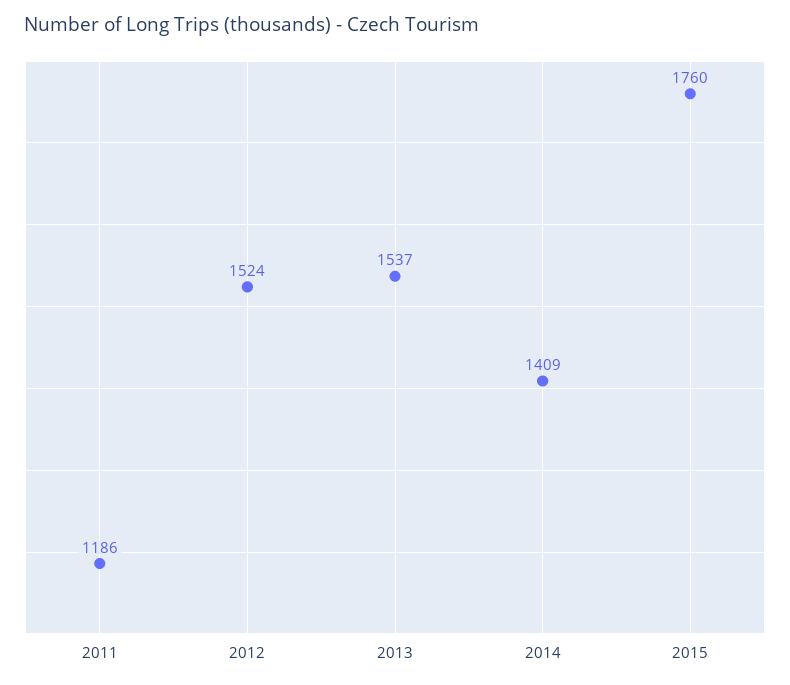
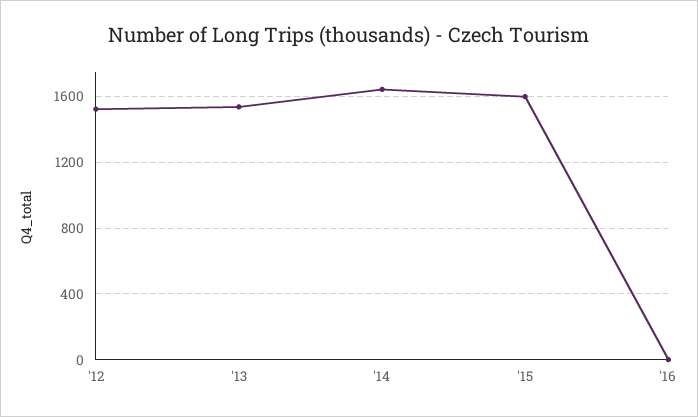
2011: 1186 -> none
2014: 1409 -> 1650
2015: 1760 -> 1600
'16: none -> 0

